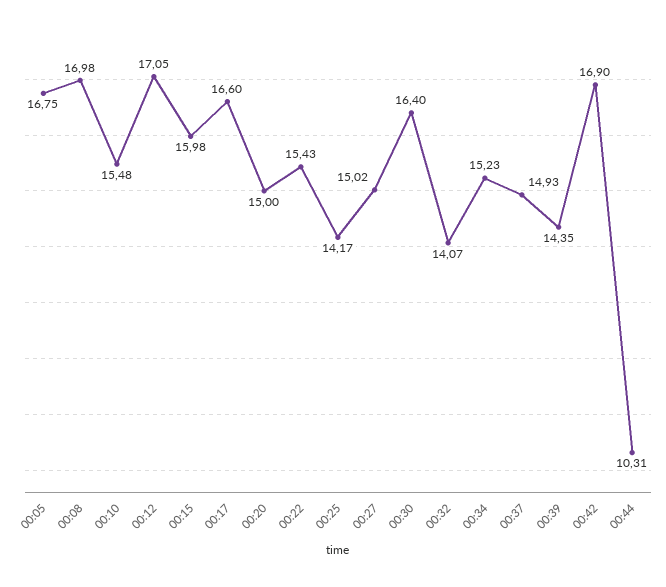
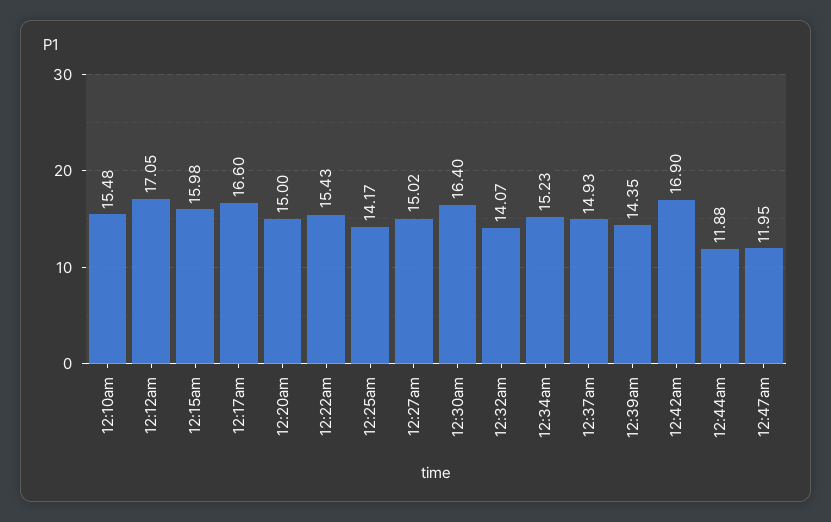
00:05: 16.75 -> none
00:08: 16.98 -> none
00:44: 10.31 -> 11.88
12:47am: none -> 11.95

